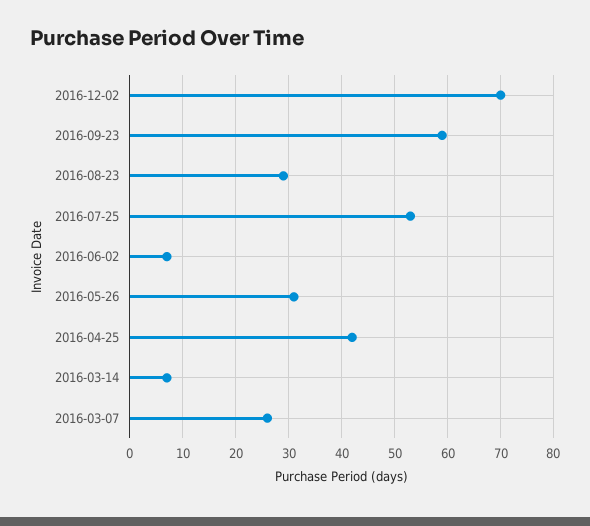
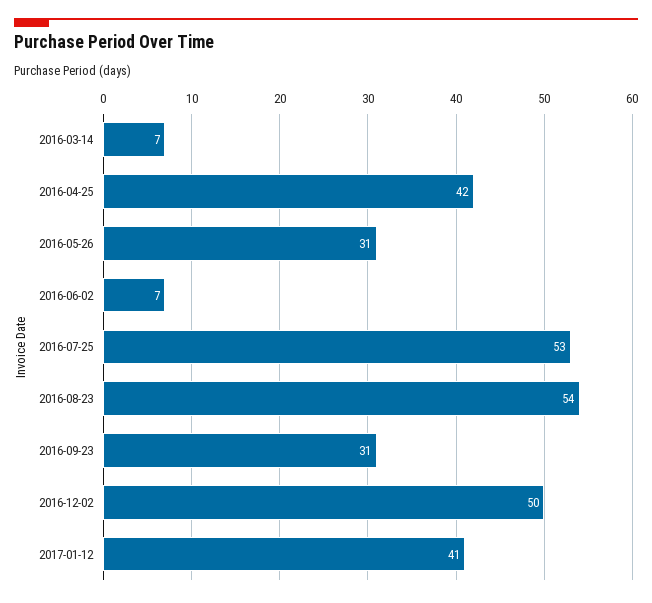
2016-12-02: 70 -> 50
2016-09-23: 60 -> 31
2016-08-23: 30 -> 54
2016-03-07: 25 -> none
2017-01-12: none -> 41

